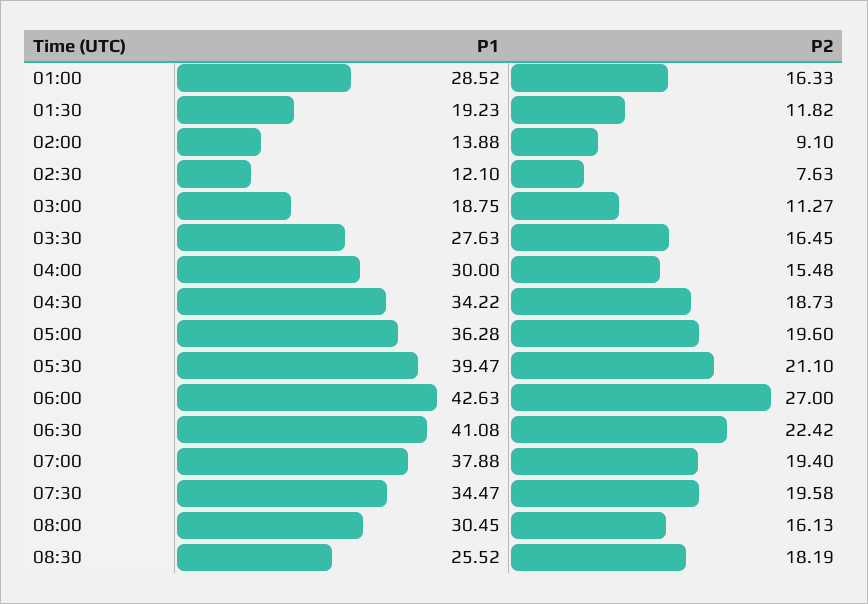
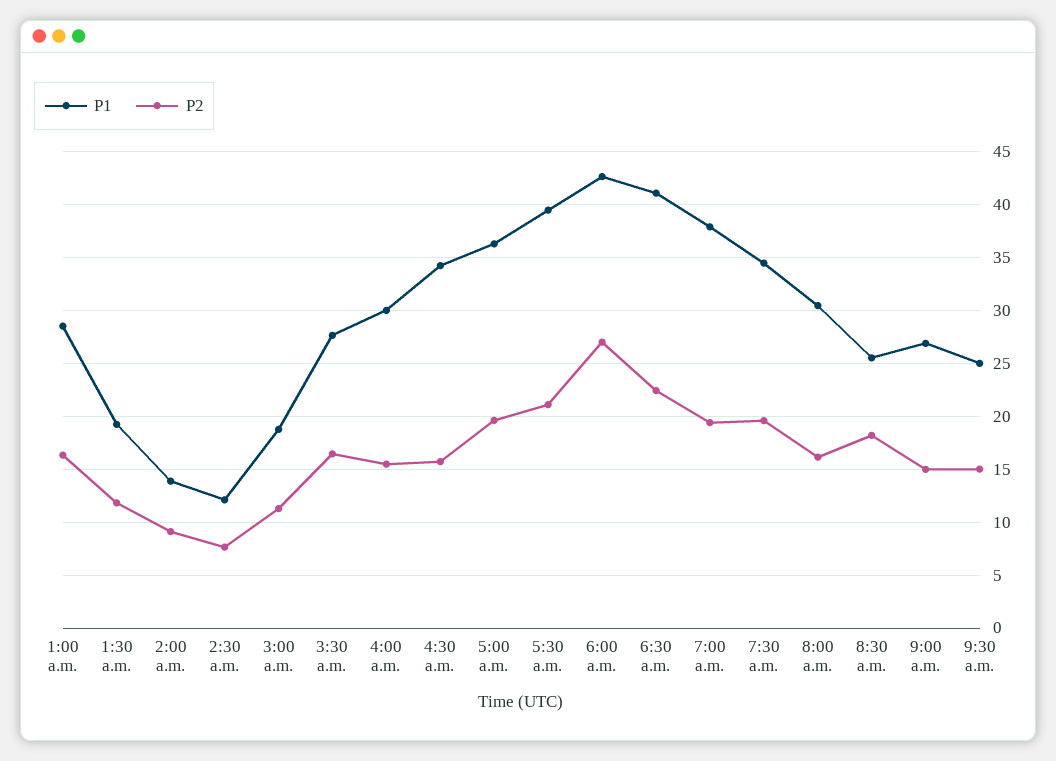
P2, 04:30: 18.73 -> 16
P1, 9:00 a.m.: none -> 27
P2, 9:00 a.m.: none -> 15
P1, 9:30 a.m.: none -> 25
P2, 9:30 a.m.: none -> 15

